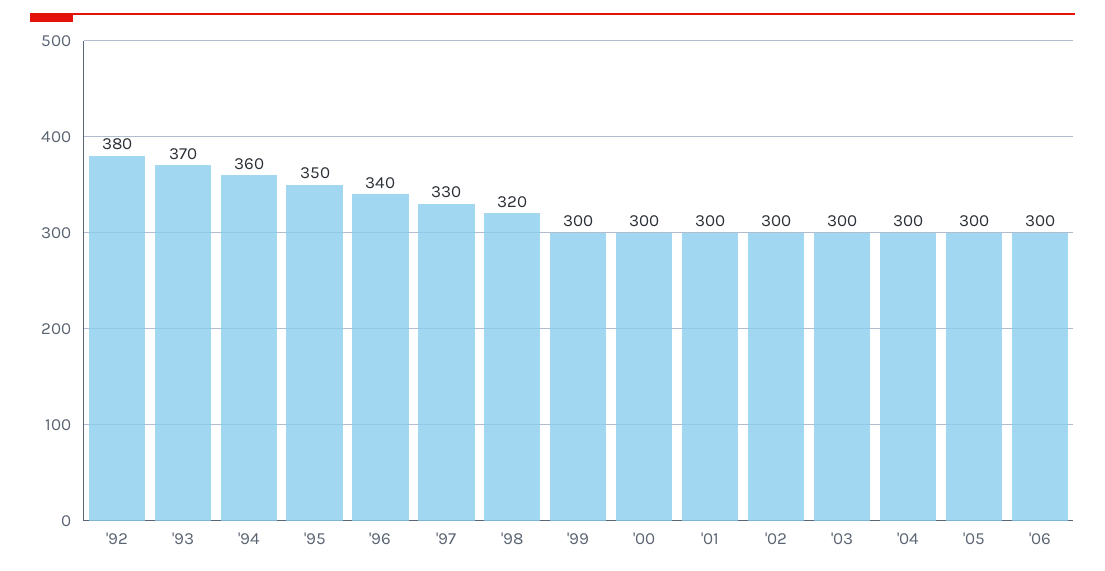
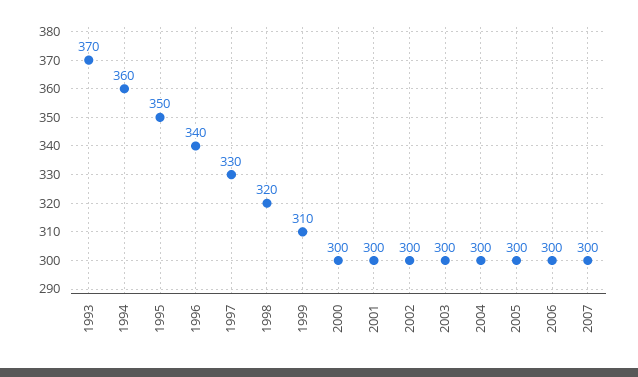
'92: 380 -> none
'99: 300 -> 310
2007: none -> 300

